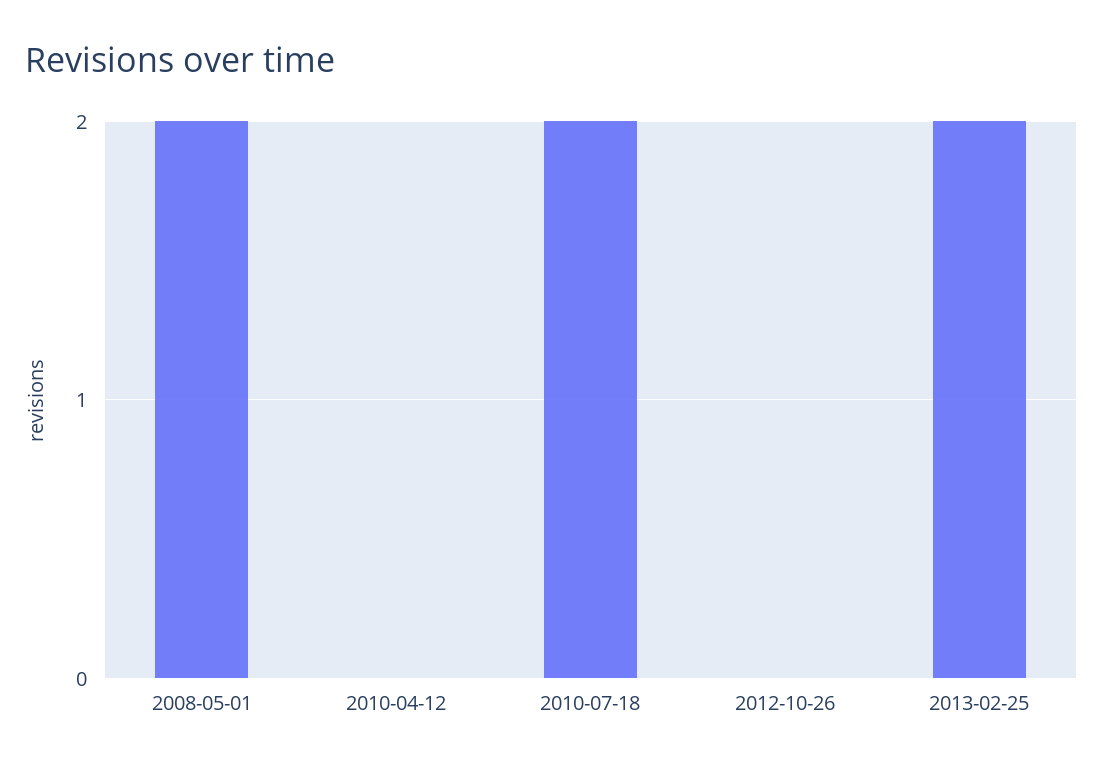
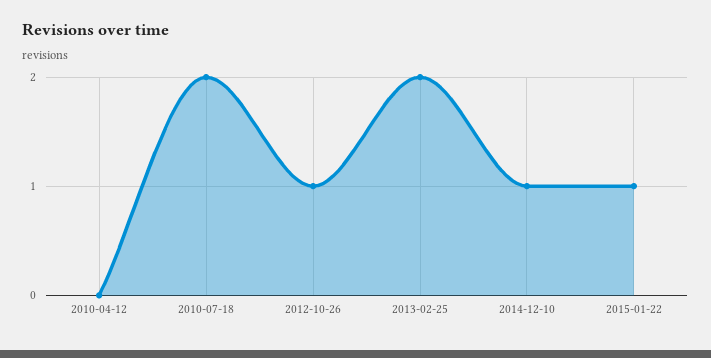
2008-05-01: 2 -> none
2012-10-26: 0 -> 1
2014-12-10: none -> 1
2015-01-22: none -> 1

